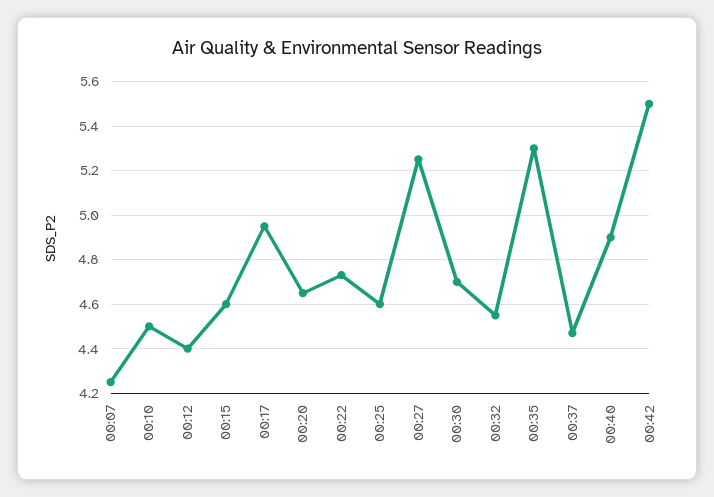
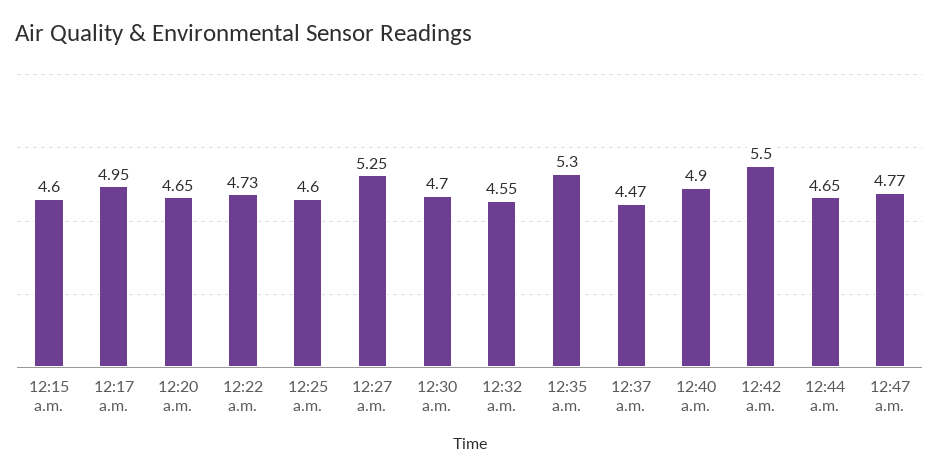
00:07: 4.25 -> none
00:10: 4.5 -> none
00:12: 4.4 -> none
12:44 a.m.: none -> 4.65
12:47 a.m.: none -> 4.77

